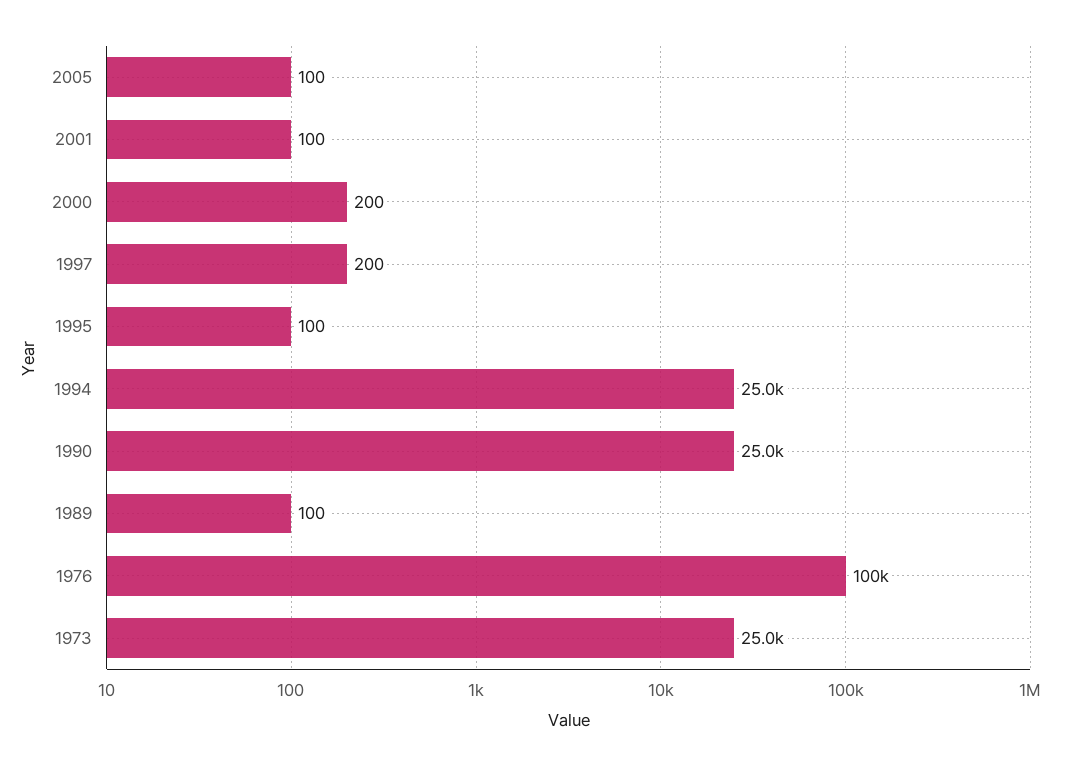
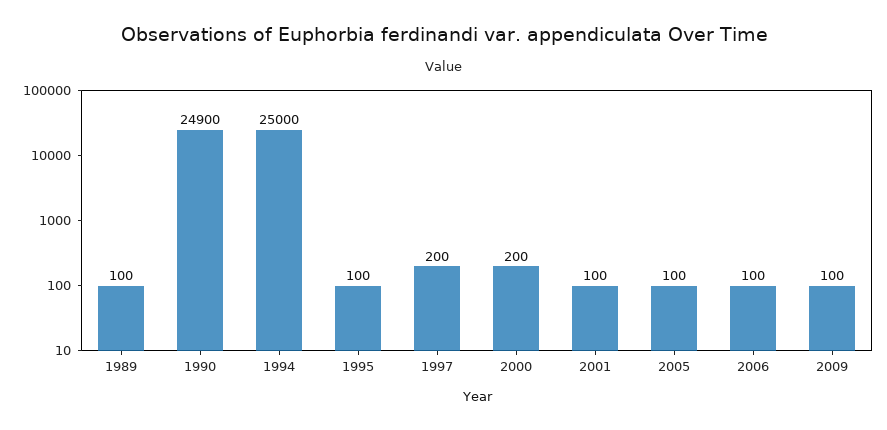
1990: 25000 -> 24900
1976: 100000 -> none
1973: 25000 -> none
2006: none -> 100
2009: none -> 100

